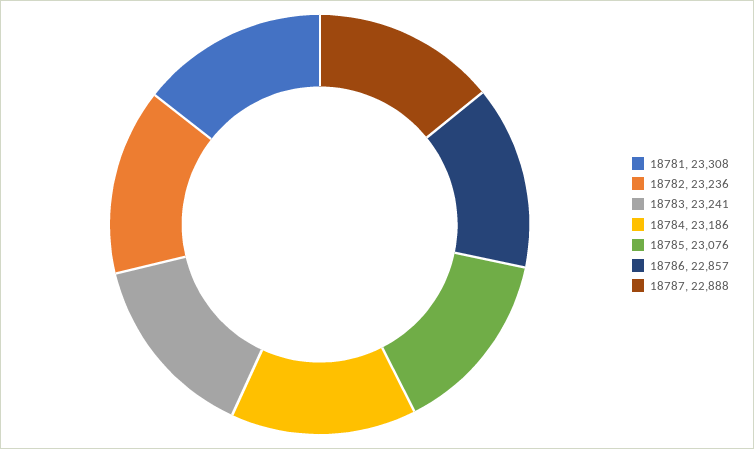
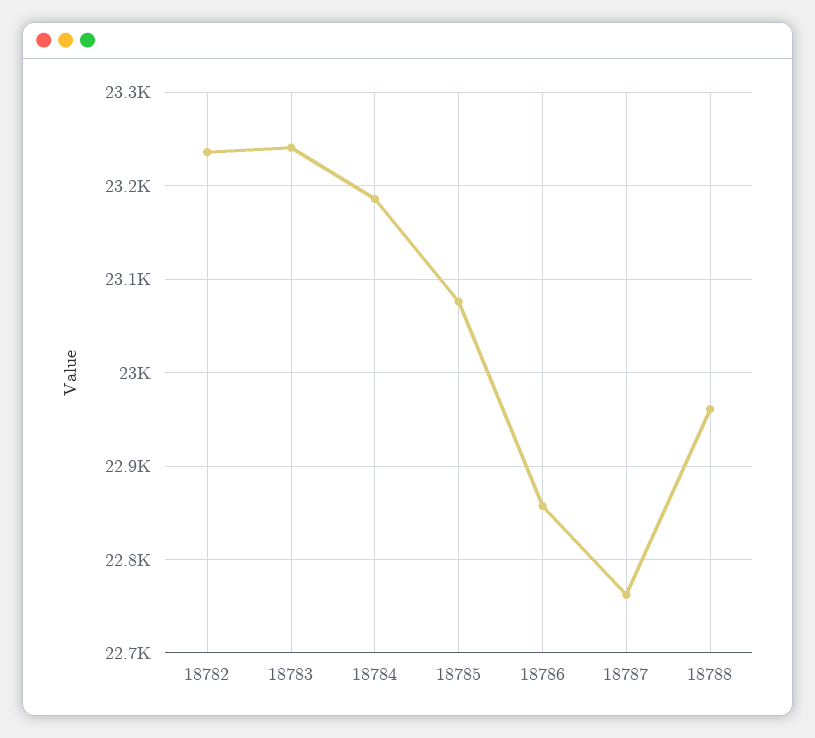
18781: 23308 -> none
18787: 22888 -> 22760
18788: none -> 22960

